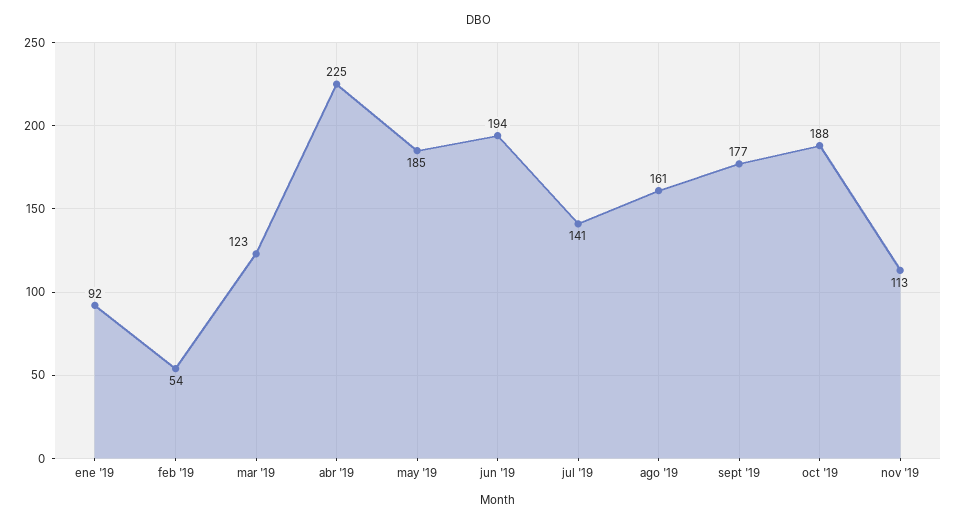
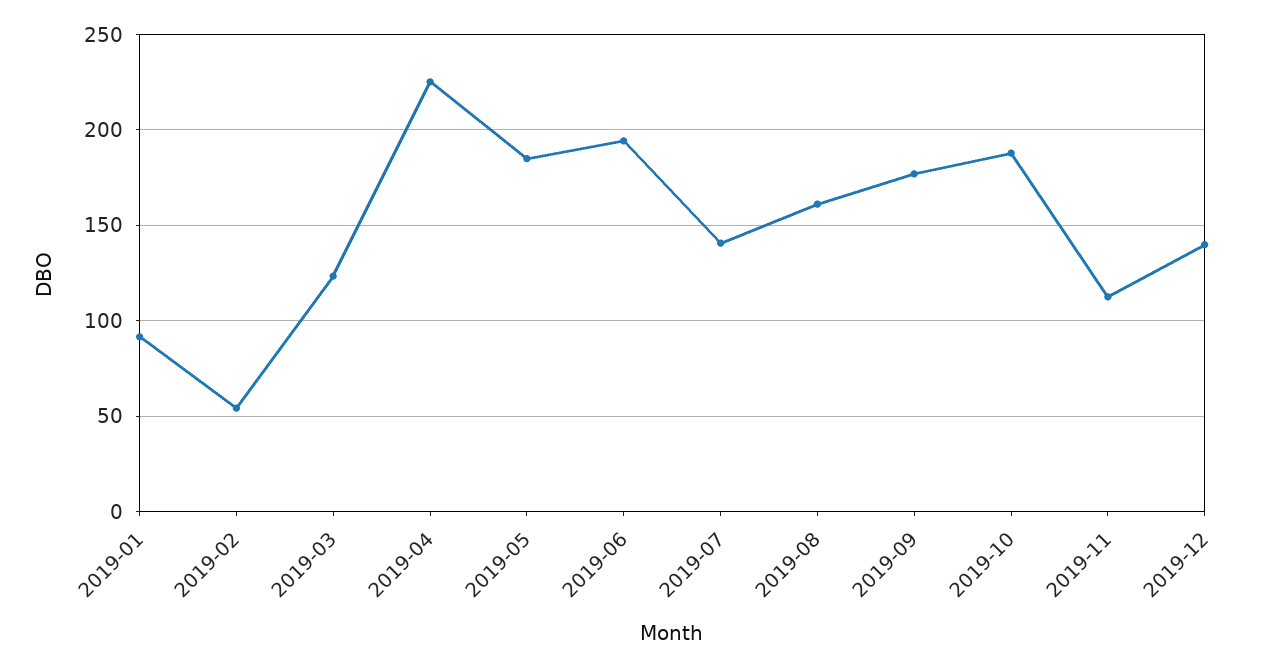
2019-12: none -> 140

